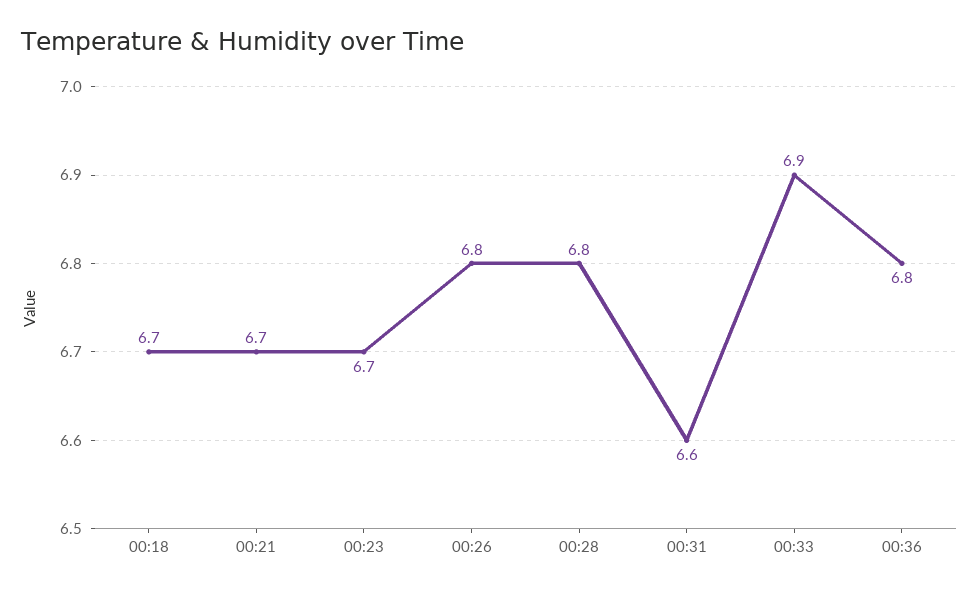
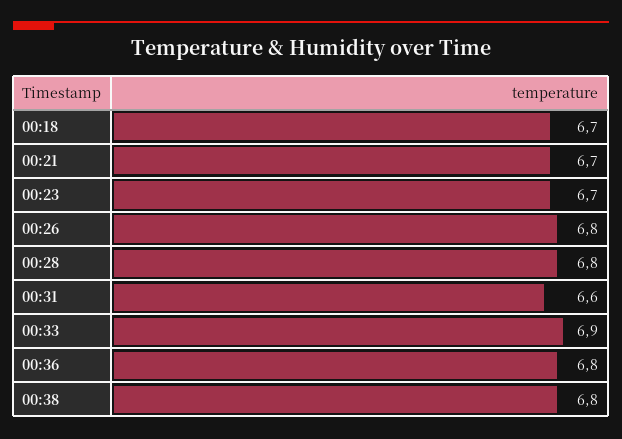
00:38: none -> 6.8

